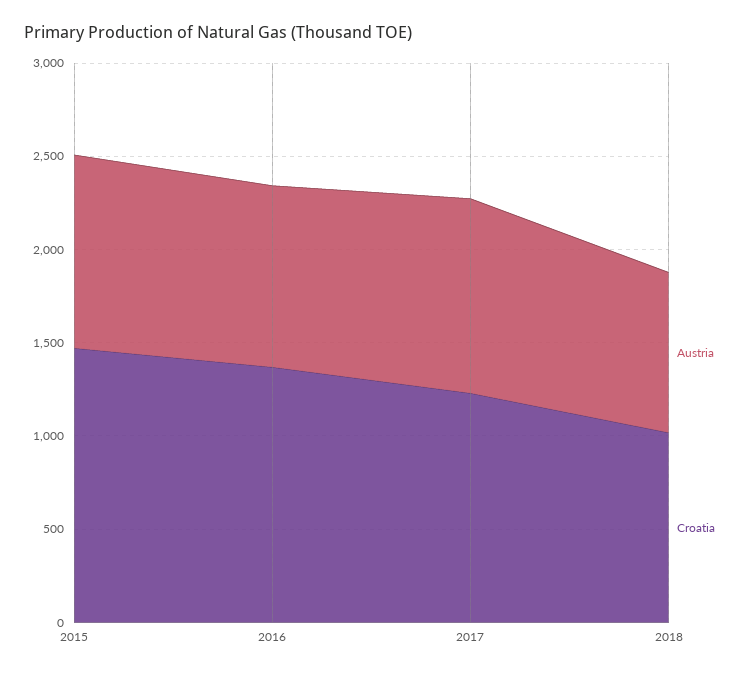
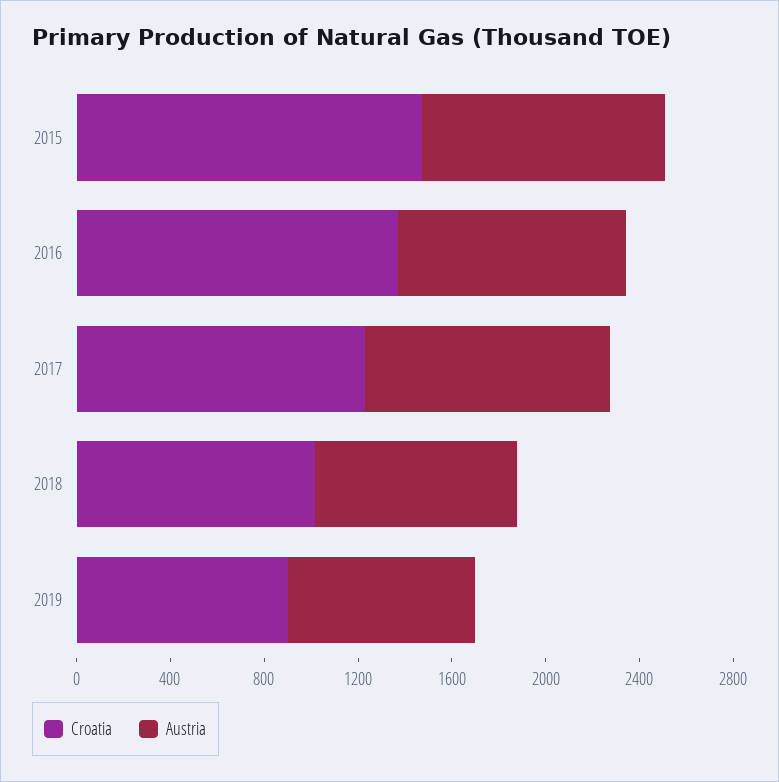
Croatia, 2019: none -> 900
Austria, 2019: none -> 800

